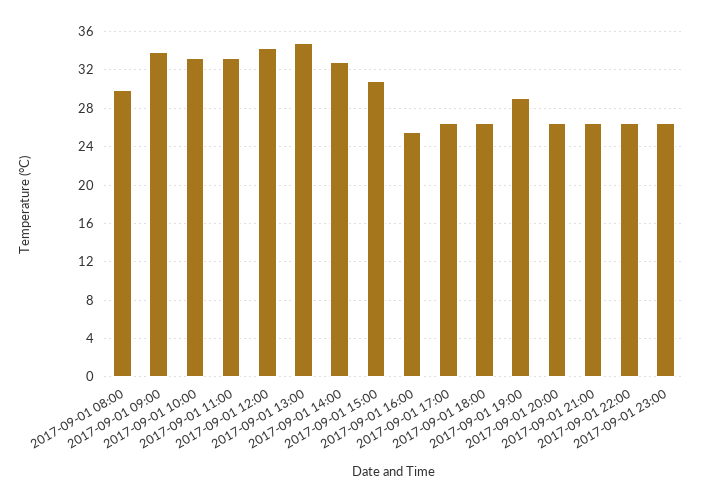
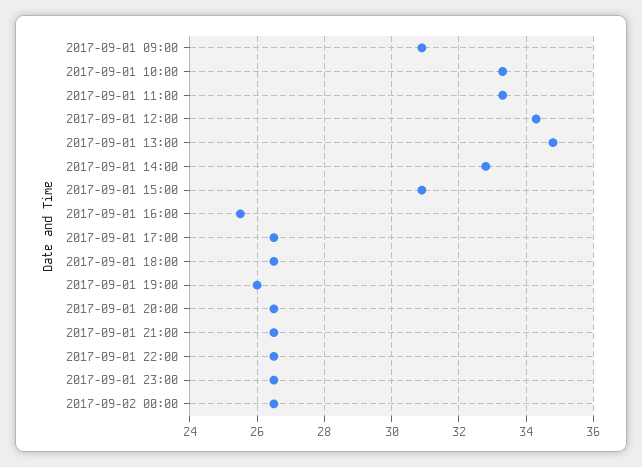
2017-09-01 08:00: 30 -> none
2017-09-01 09:00: 34 -> 31
2017-09-01 19:00: 29 -> 26
2017-09-02 00:00: none -> 26.5

